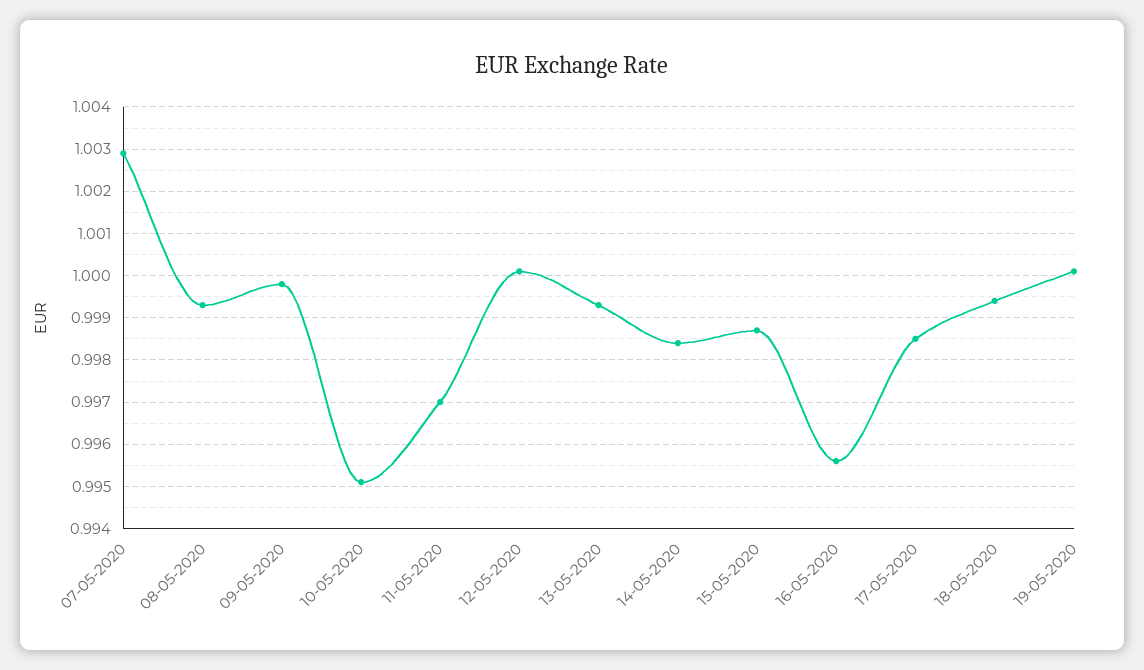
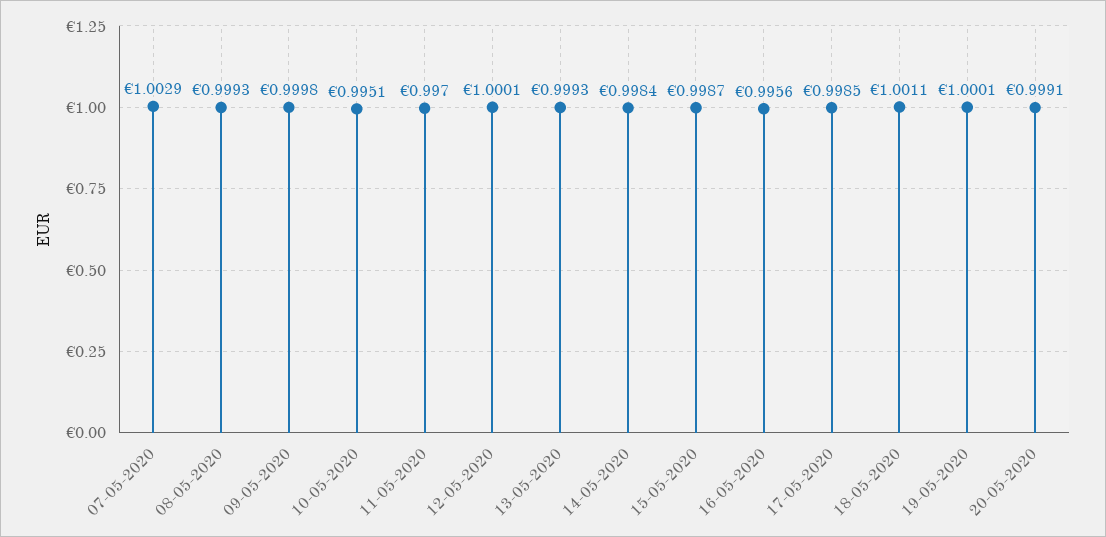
18-05-2020: 0.9995 -> 1.0011
20-05-2020: none -> 0.9991

